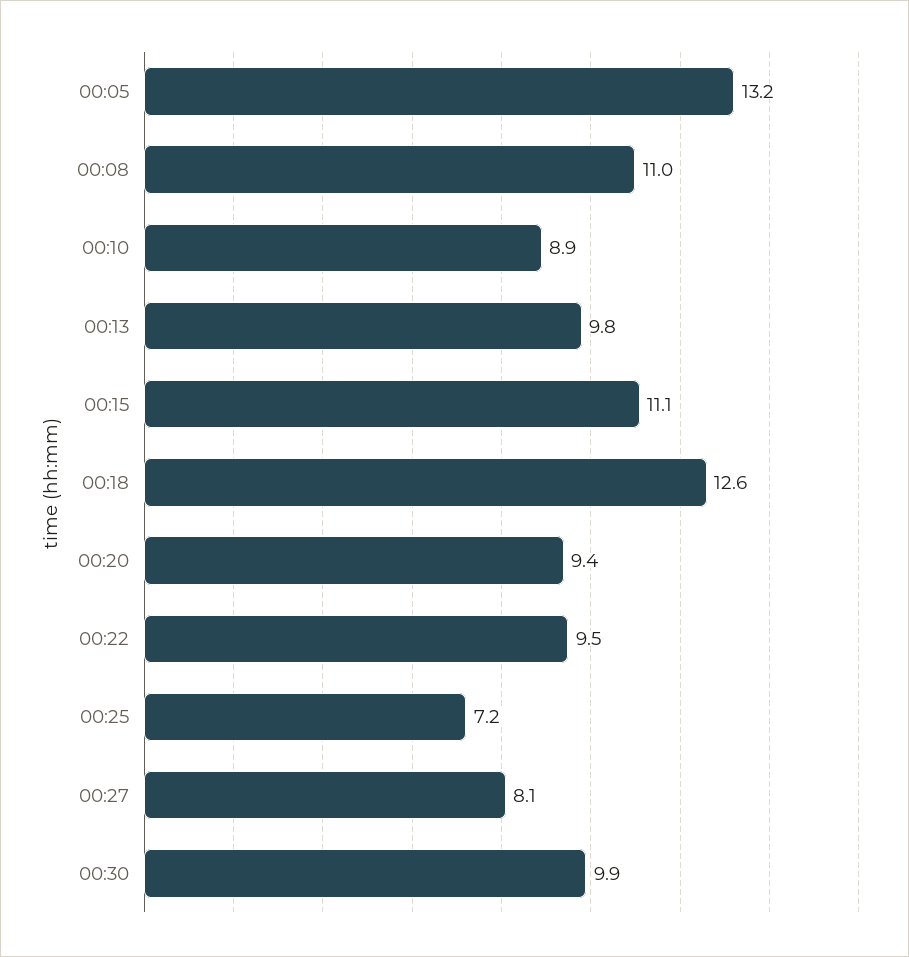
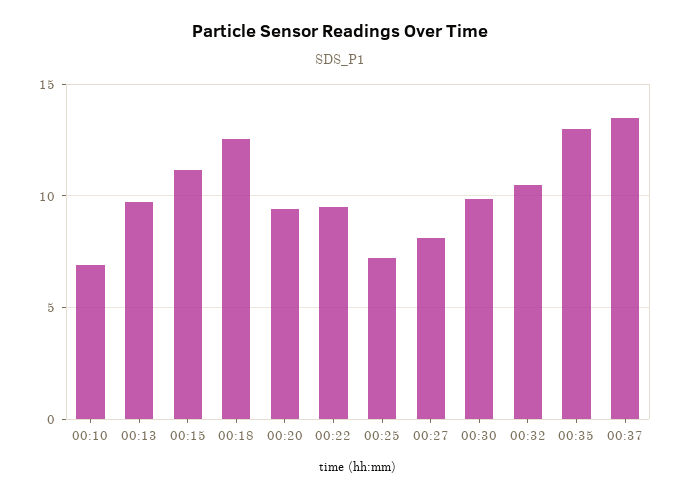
00:05: 13.2 -> none
00:08: 11 -> none
00:10: 8.9 -> 7
00:32: none -> 10.5
00:35: none -> 13
00:37: none -> 13.5

